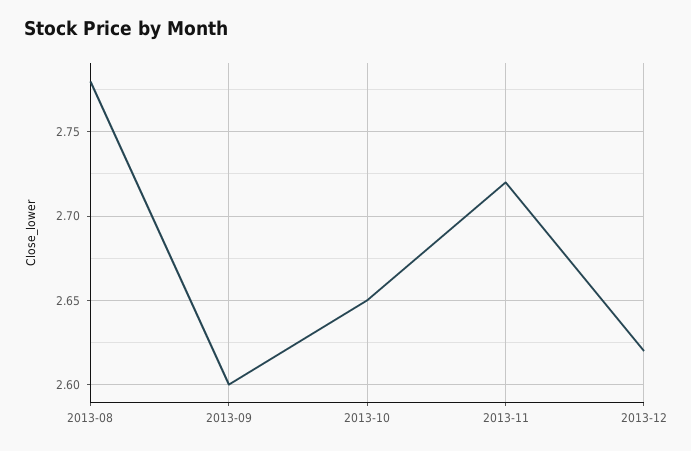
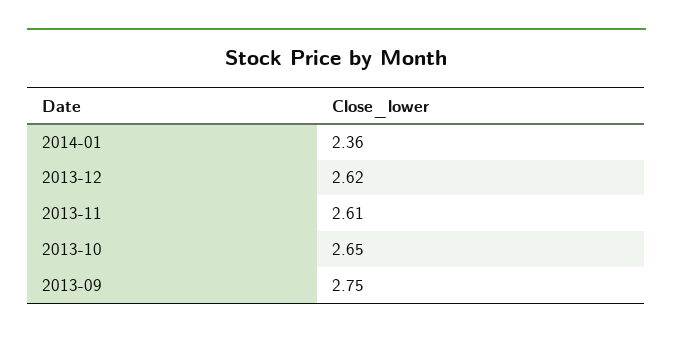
2013-08: 2.78 -> none
2013-09: 2.6 -> 2.75
2013-11: 2.72 -> 2.61
2014-01: none -> 2.36

